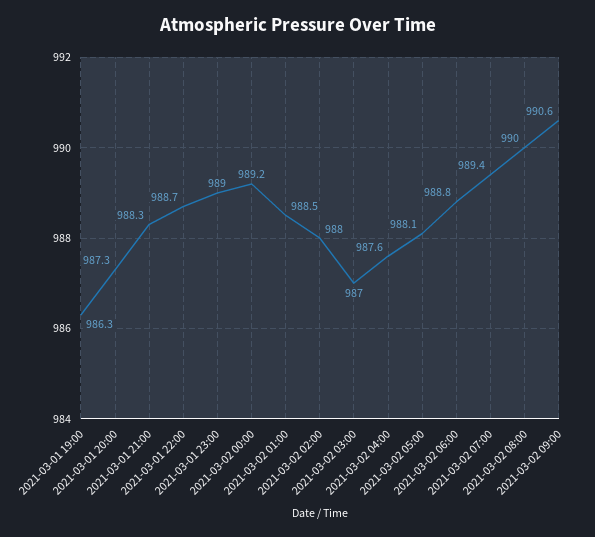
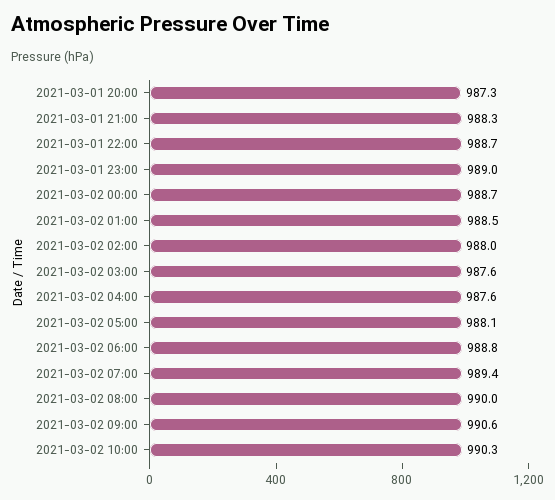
2021-03-01 19:00: 986.3 -> none
2021-03-02 00:00: 989.2 -> 988.7
2021-03-02 03:00: 987 -> 987.6
2021-03-02 10:00: none -> 990.3

